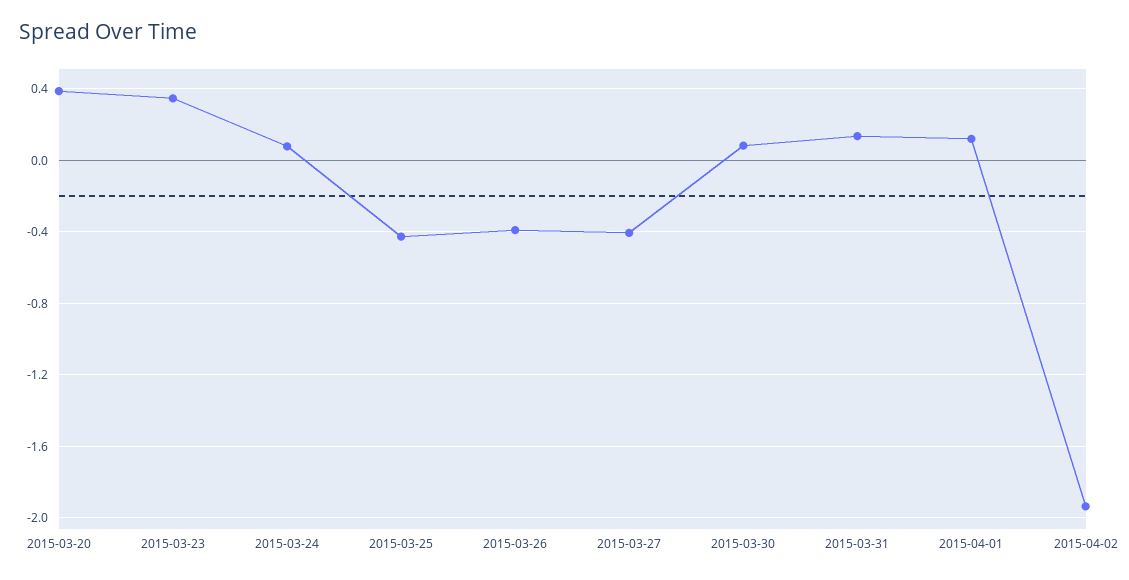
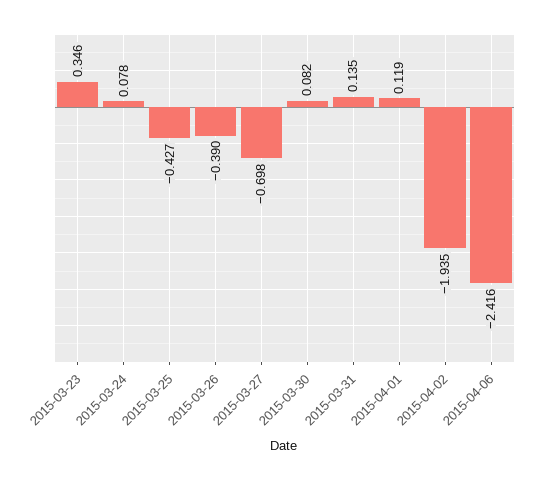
2015-03-20: 0.4 -> none
2015-03-27: -0.4 -> -0.698
2015-04-06: none -> -2.416

